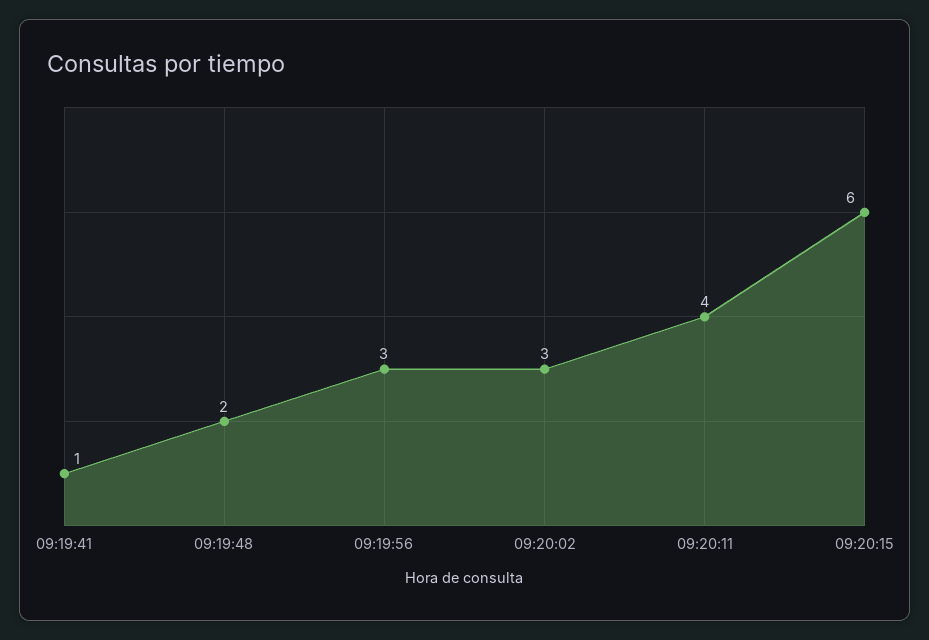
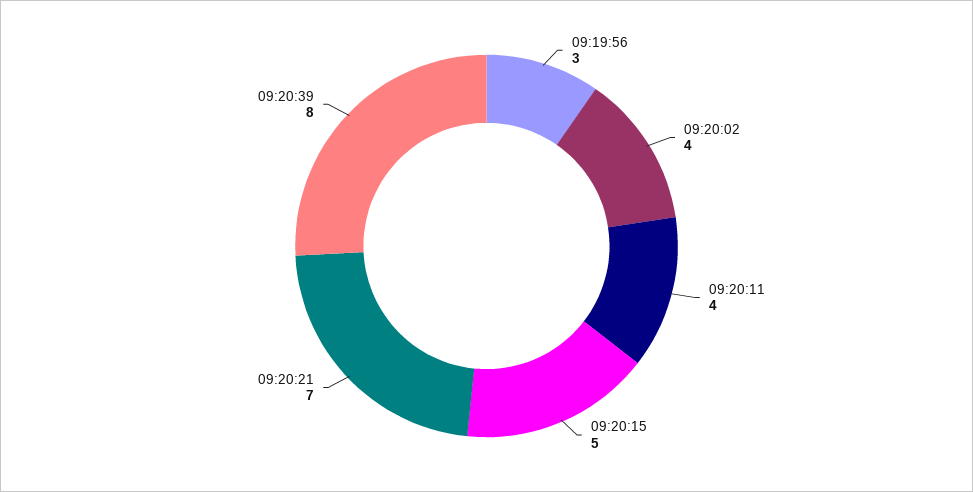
09:19:41: 1 -> none
09:19:48: 2 -> none
09:20:02: 3 -> 4
09:20:15: 6 -> 5
09:20:21: none -> 7
09:20:39: none -> 8

